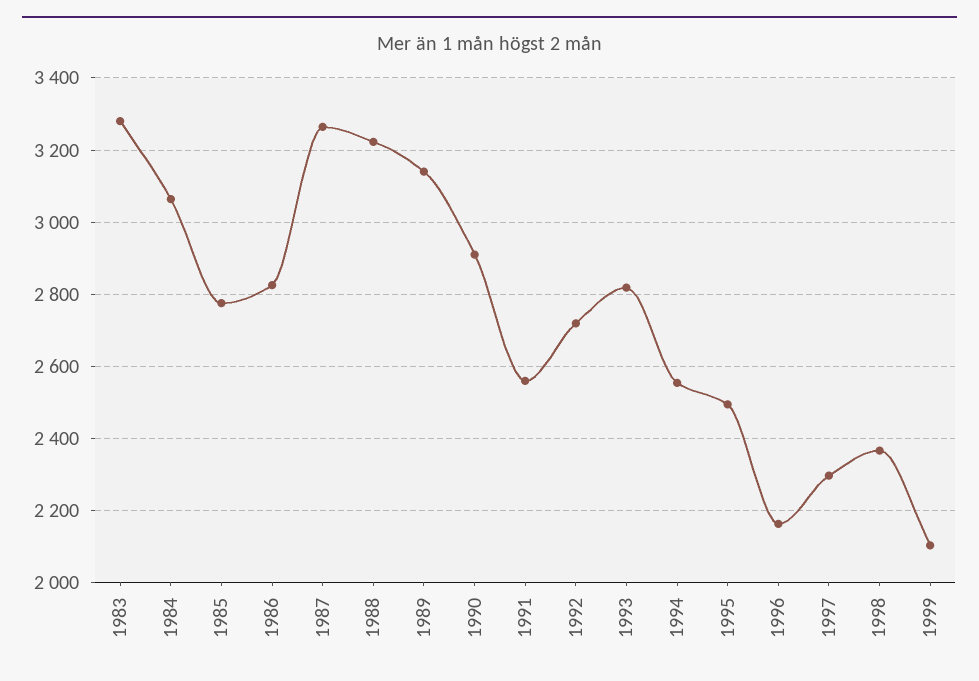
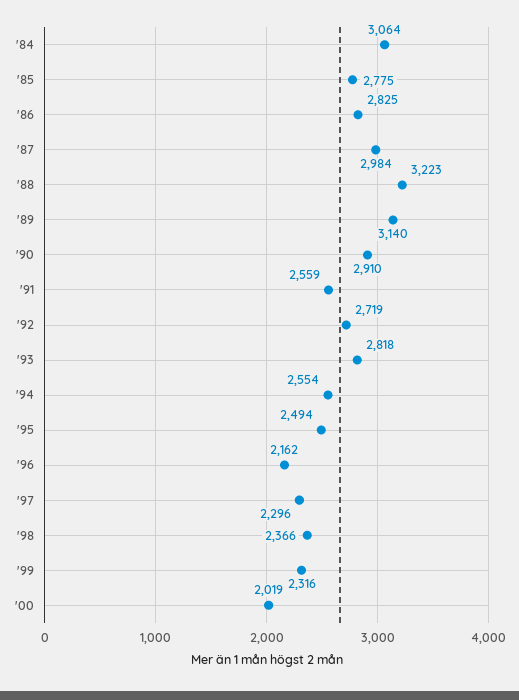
1983: 3280 -> none
1987: 3260 -> 2984
1999: 2100 -> 2316
'00: none -> 2019

